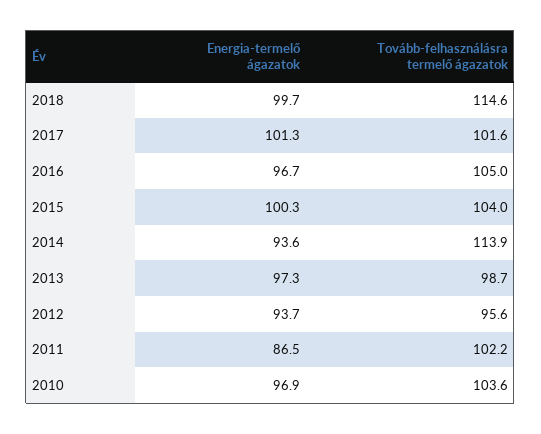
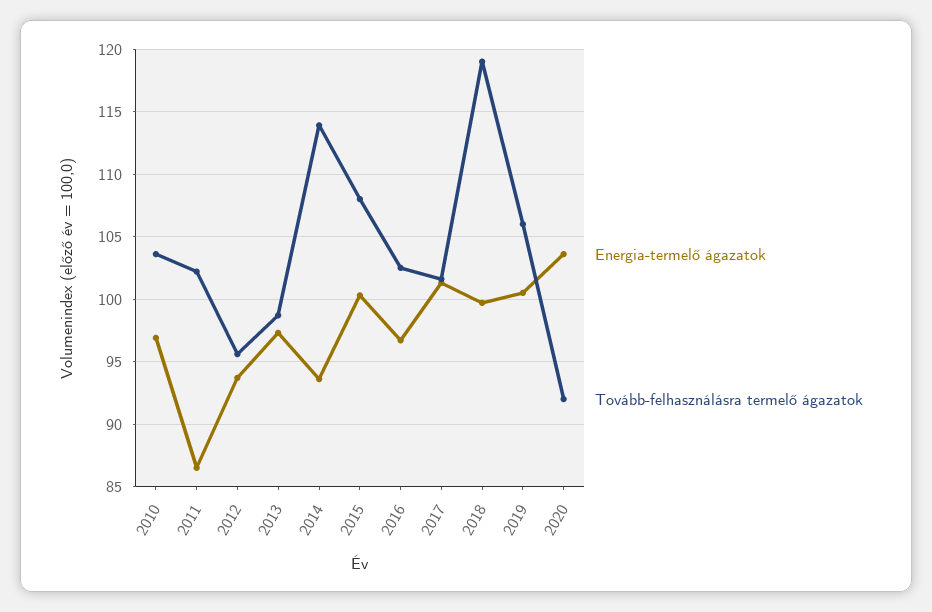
Tovább-felhasználásra termelő ágazatok, 2018: 114.6 -> 119
Tovább-felhasználásra termelő ágazatok, 2016: 105 -> 102.5
Tovább-felhasználásra termelő ágazatok, 2015: 104 -> 108
Energia-termelő ágazatok, 2019: none -> 100.5
Tovább-felhasználásra termelő ágazatok, 2019: none -> 106
Energia-termelő ágazatok, 2020: none -> 103.5
Tovább-felhasználásra termelő ágazatok, 2020: none -> 92

